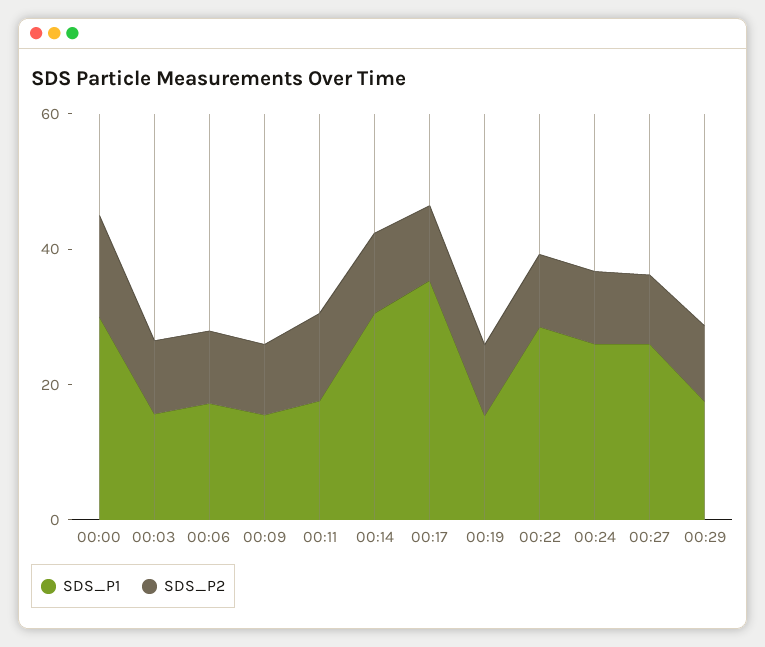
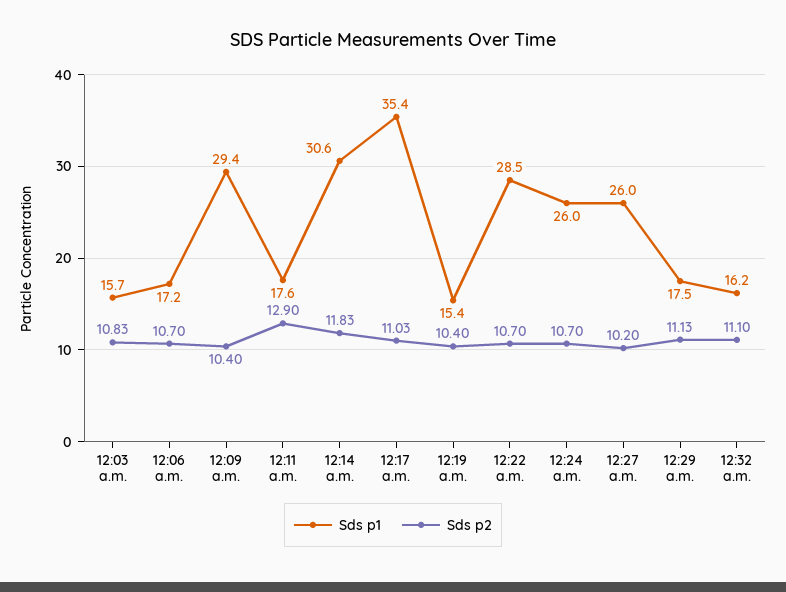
SDS_P1, 00:00: 30 -> none
SDS_P2, 00:00: 15 -> none
SDS_P1, 00:09: 15 -> 29.4
SDS_P1, 12:32 a.m.: none -> 16.2
SDS_P2, 12:32 a.m.: none -> 11.1

